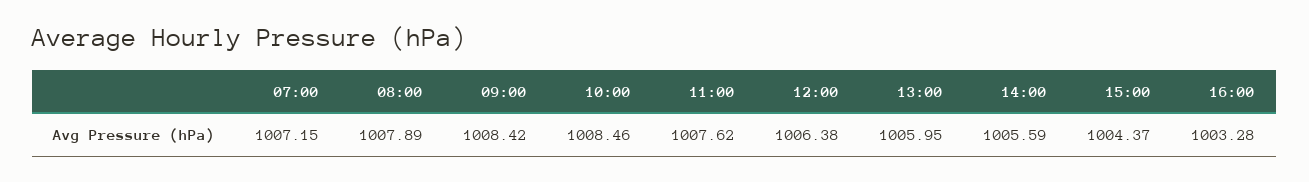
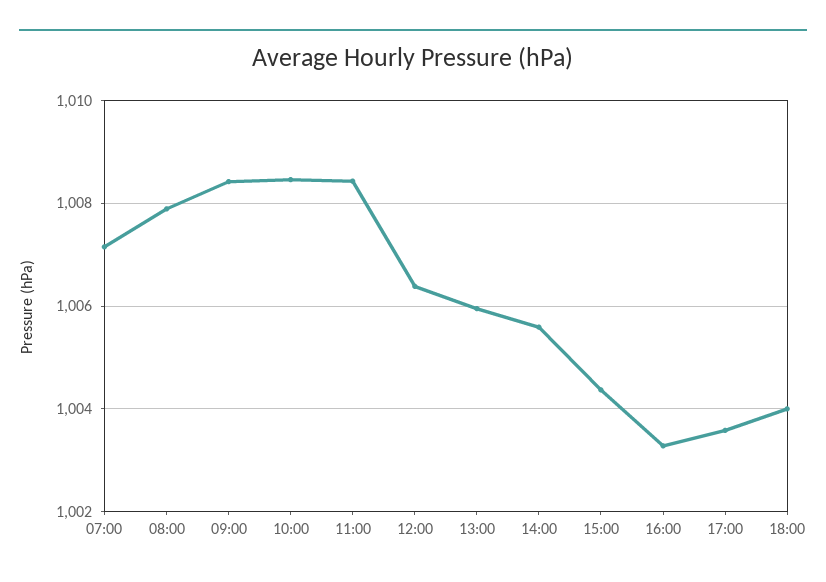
11:00: 1007.62 -> 1008.4
17:00: none -> 1003.6
18:00: none -> 1004

